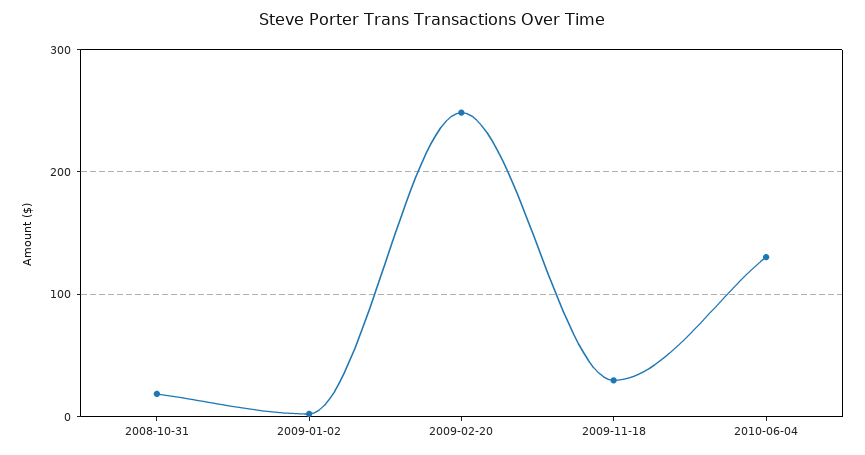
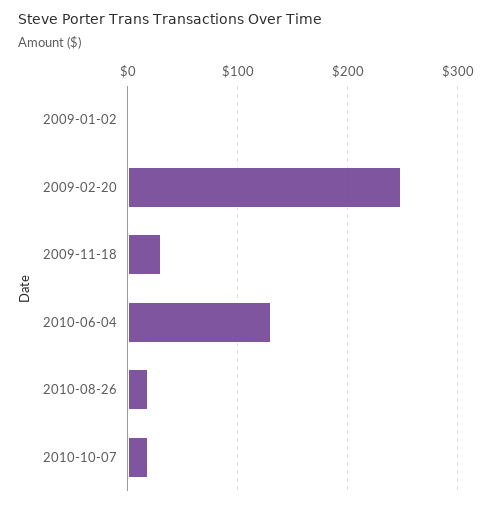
2008-10-31: 20 -> none
2010-08-26: none -> 20
2010-10-07: none -> 20

